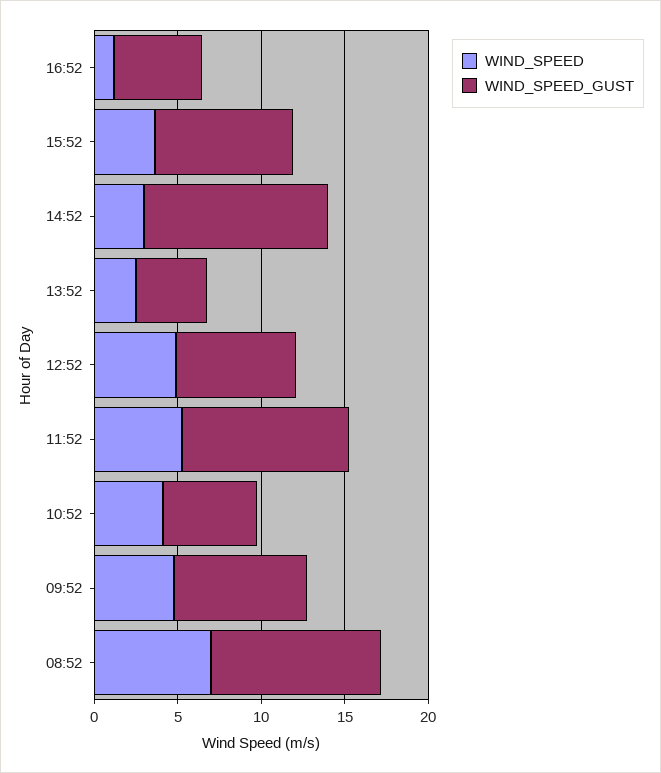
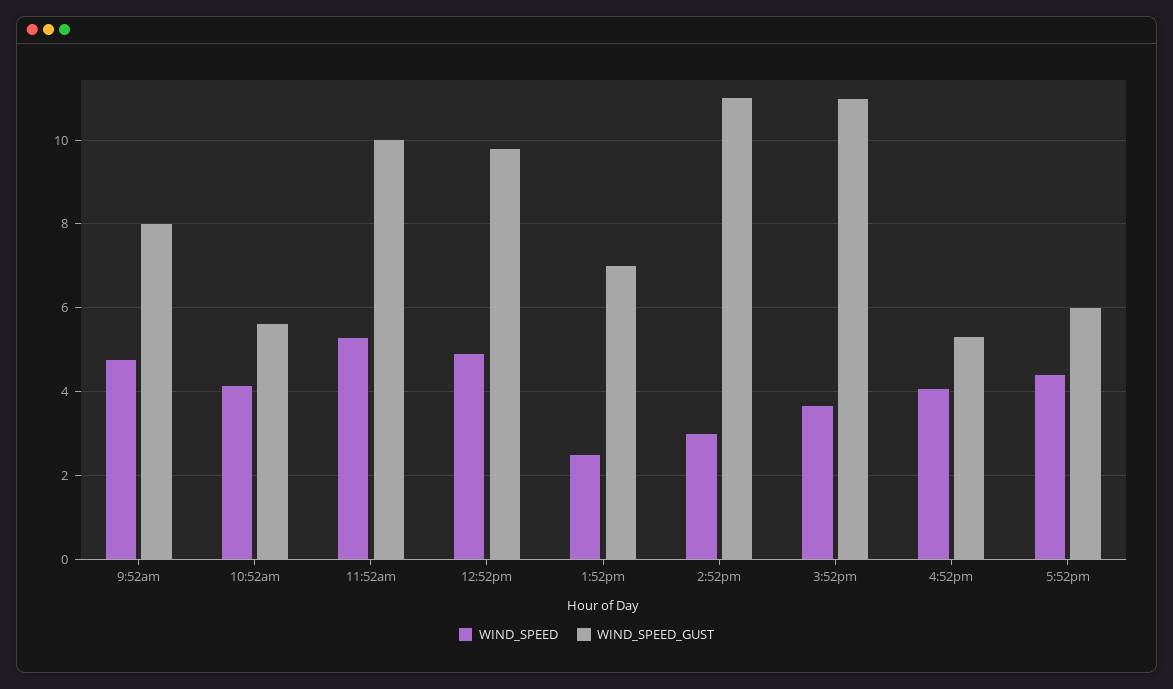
WIND_SPEED, 16:52: 1 -> 4
WIND_SPEED_GUST, 15:52: 8 -> 11
WIND_SPEED_GUST, 13:52: 4 -> 7
WIND_SPEED_GUST, 12:52: 7 -> 9.8
WIND_SPEED, 08:52: 7 -> none
WIND_SPEED_GUST, 08:52: 10 -> none
WIND_SPEED, 5:52pm: none -> 4.4
WIND_SPEED_GUST, 5:52pm: none -> 6

